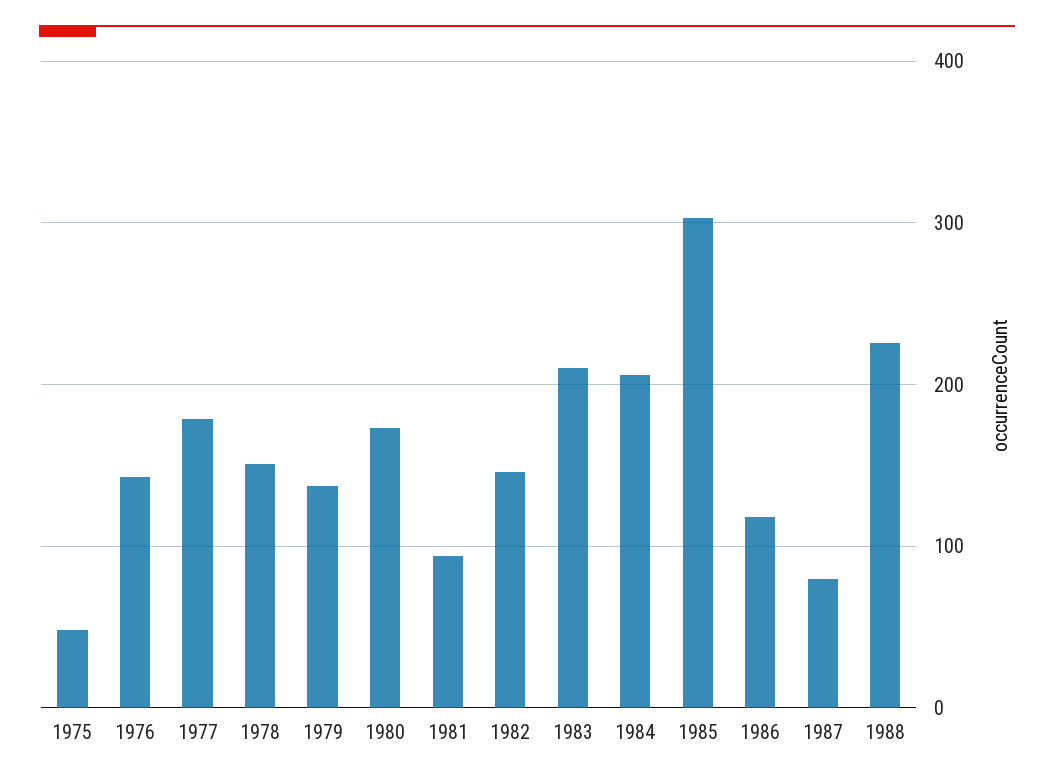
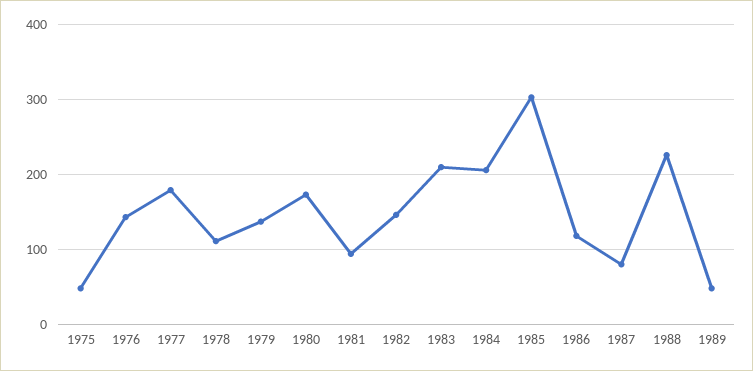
1978: 150 -> 110
1989: none -> 50

